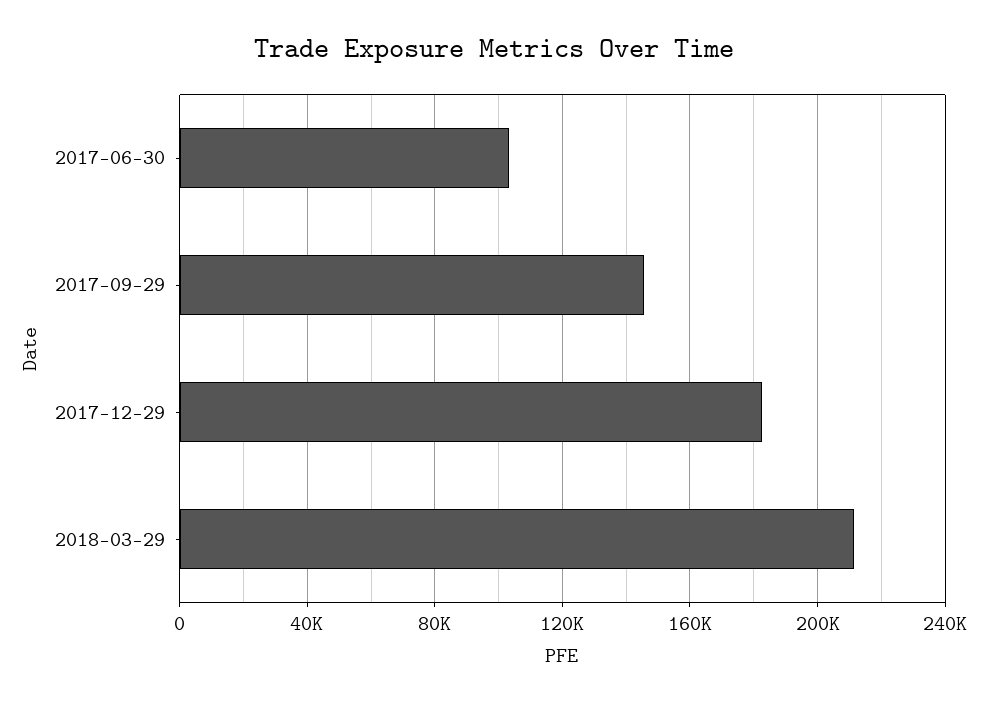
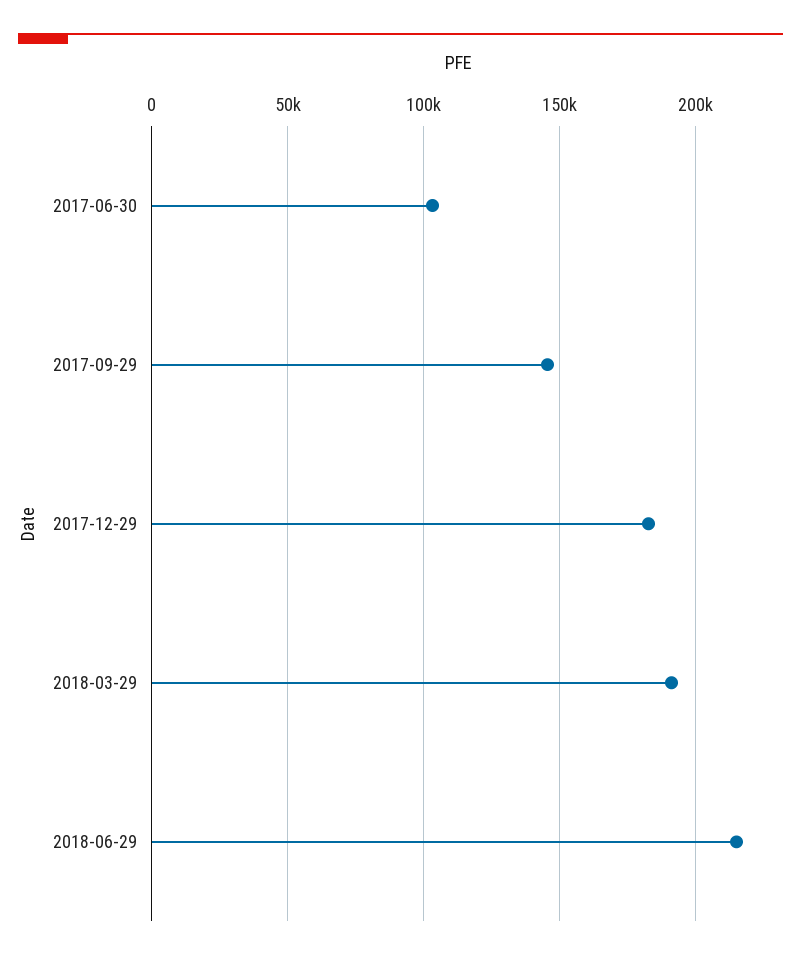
2018-03-29: 210000 -> 190000
2018-06-29: none -> 215000

